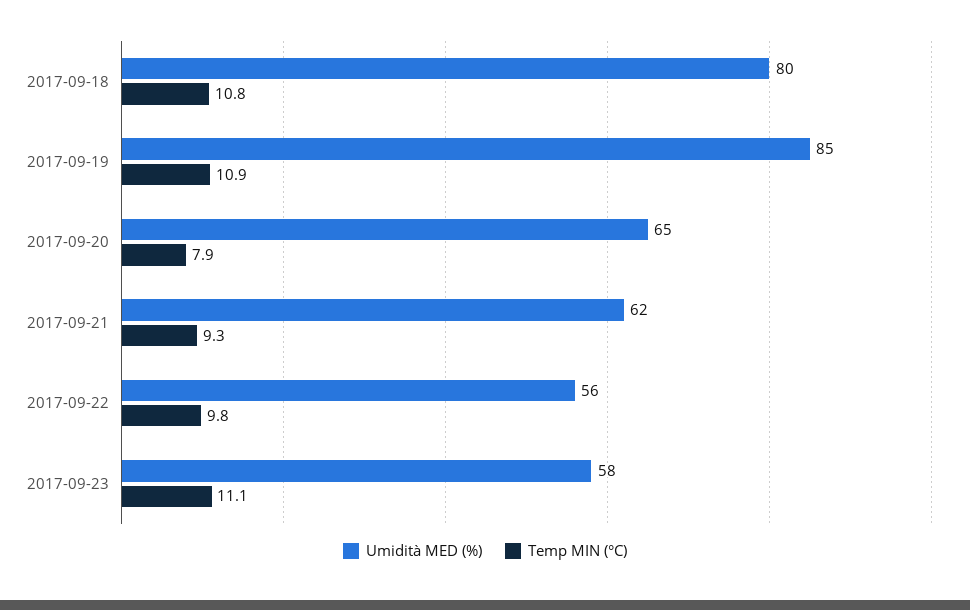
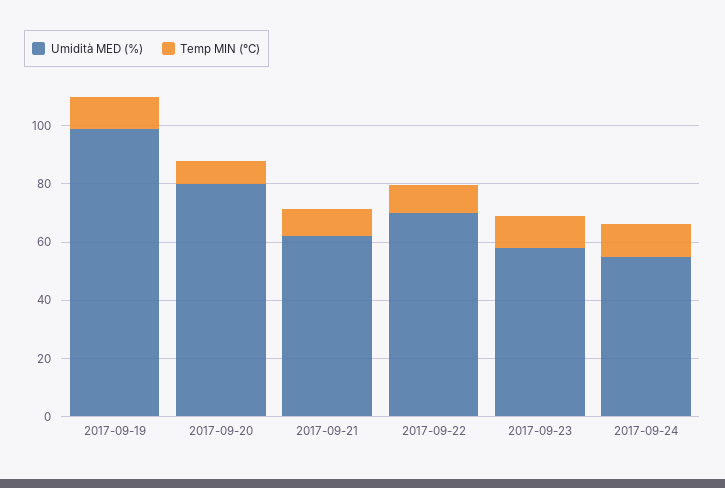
Umidità MED (%), 2017-09-18: 80 -> none
Temp MIN (°C), 2017-09-18: 10.8 -> none
Umidità MED (%), 2017-09-19: 85 -> 100
Umidità MED (%), 2017-09-20: 65 -> 80
Umidità MED (%), 2017-09-22: 56 -> 70
Umidità MED (%), 2017-09-24: none -> 55
Temp MIN (°C), 2017-09-24: none -> 10

